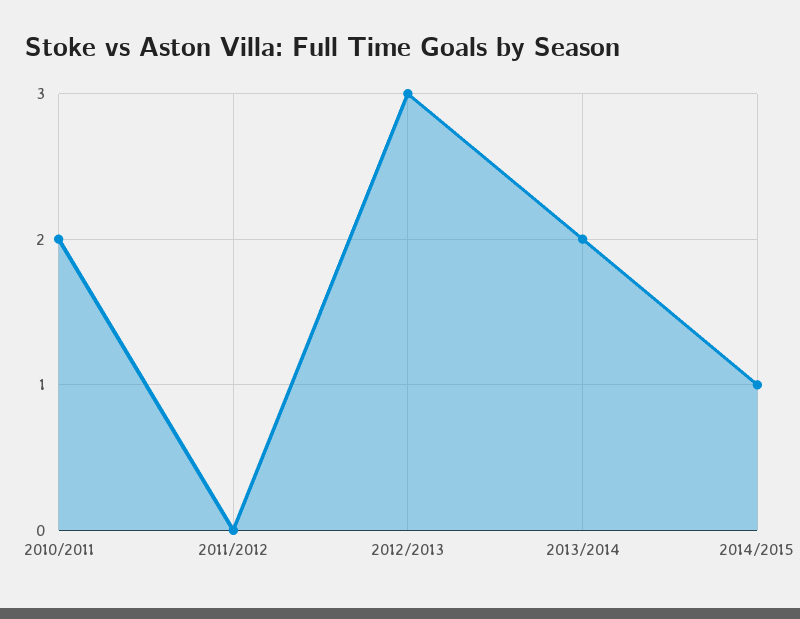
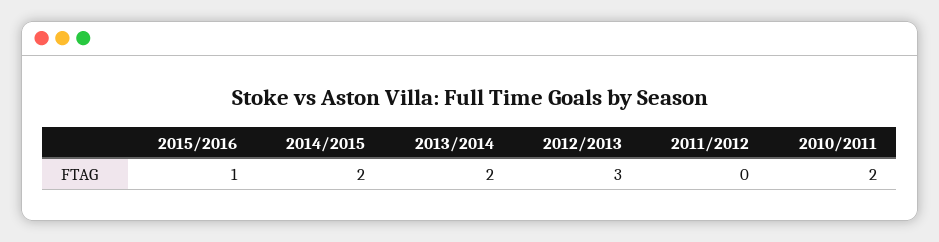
2014/2015: 1 -> 2
2015/2016: none -> 1

